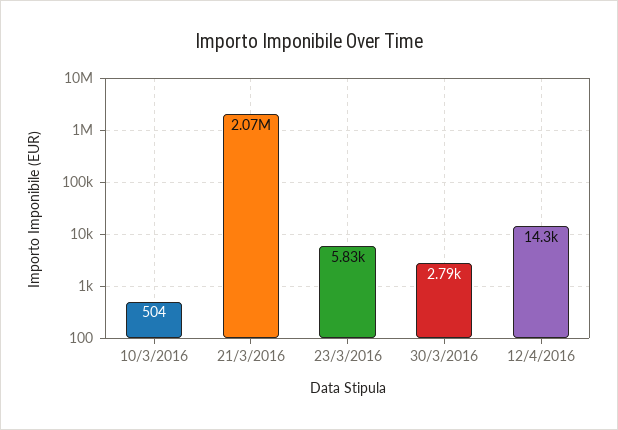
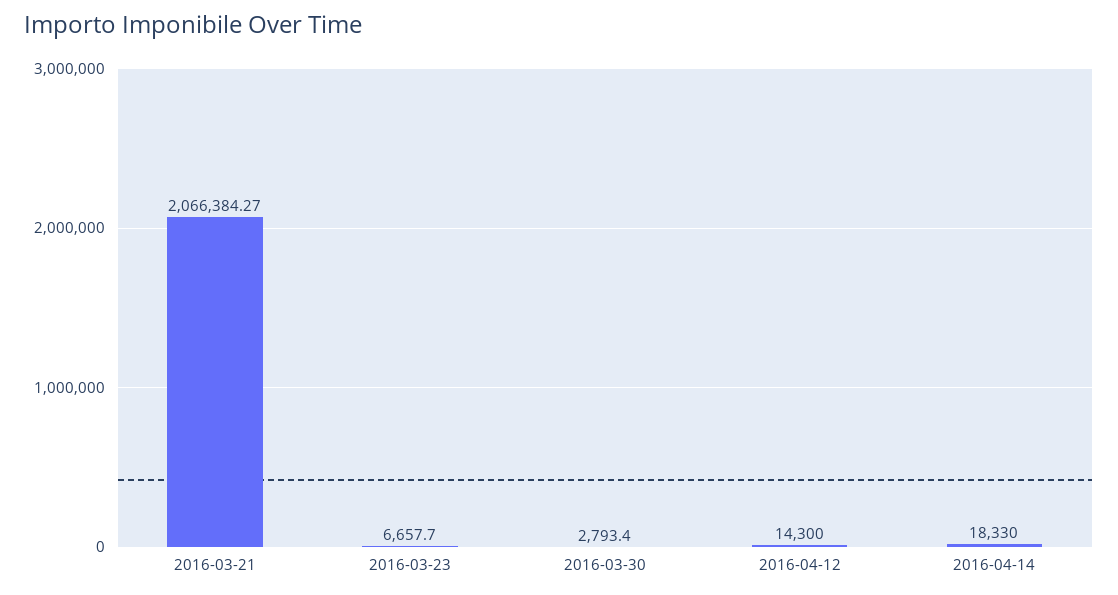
10/3/2016: 504 -> none
23/3/2016: 5830 -> 6657.7
2016-04-14: none -> 18330

